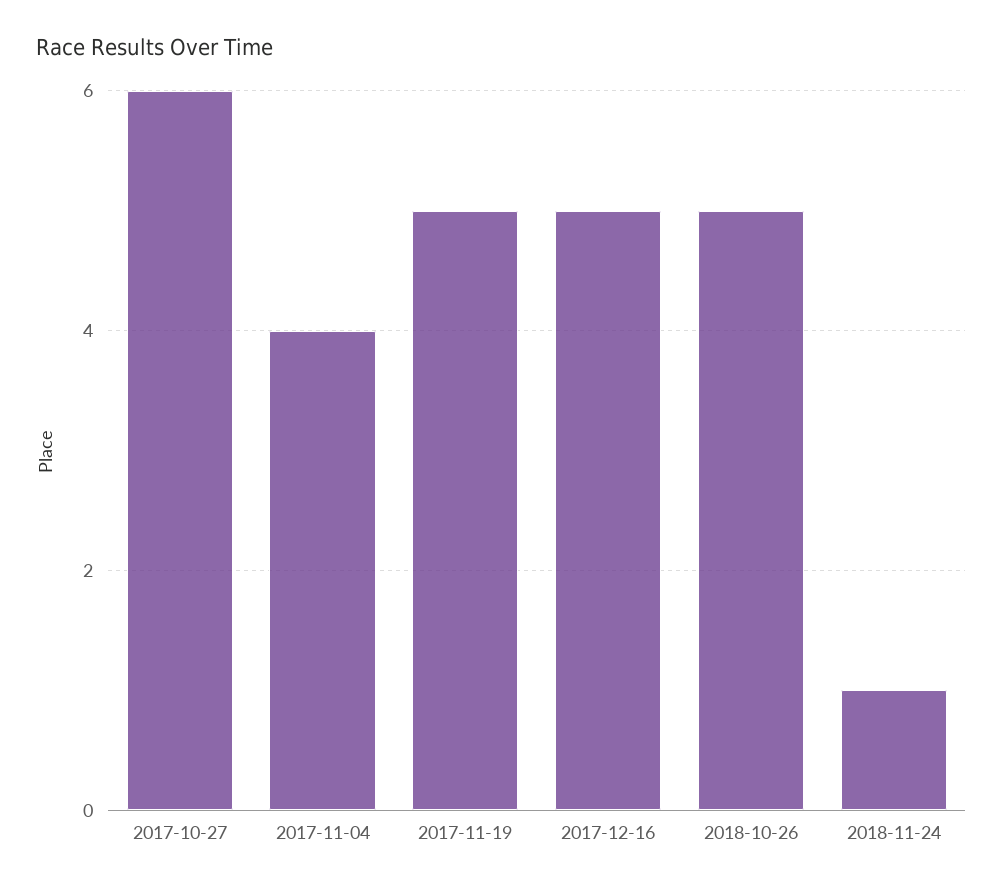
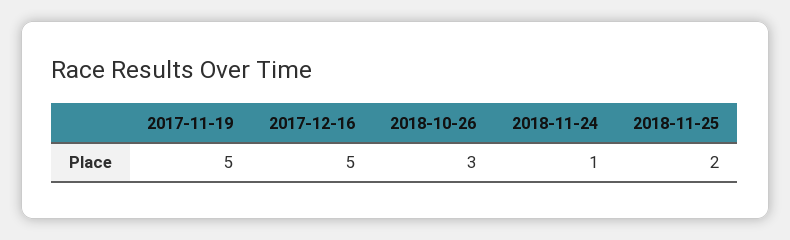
2017-10-27: 6 -> none
2017-11-04: 4 -> none
2018-10-26: 5 -> 3
2018-11-25: none -> 2

